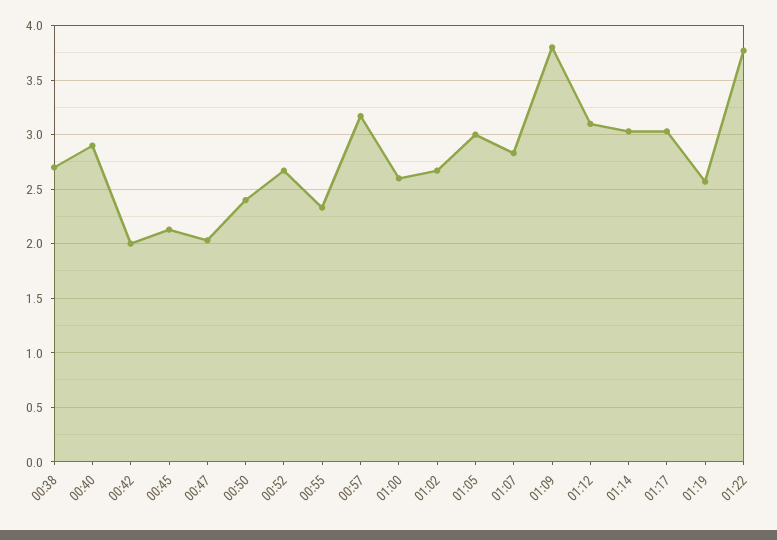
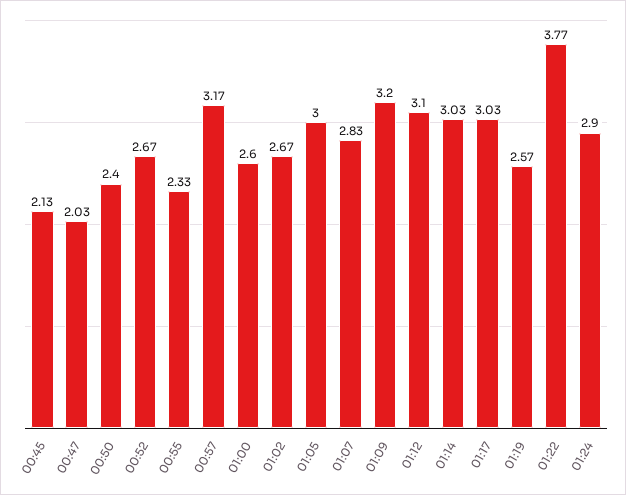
00:38: 2.7 -> none
00:40: 2.9 -> none
00:42: 2 -> none
01:09: 3.8 -> 3.2
01:24: none -> 2.9

